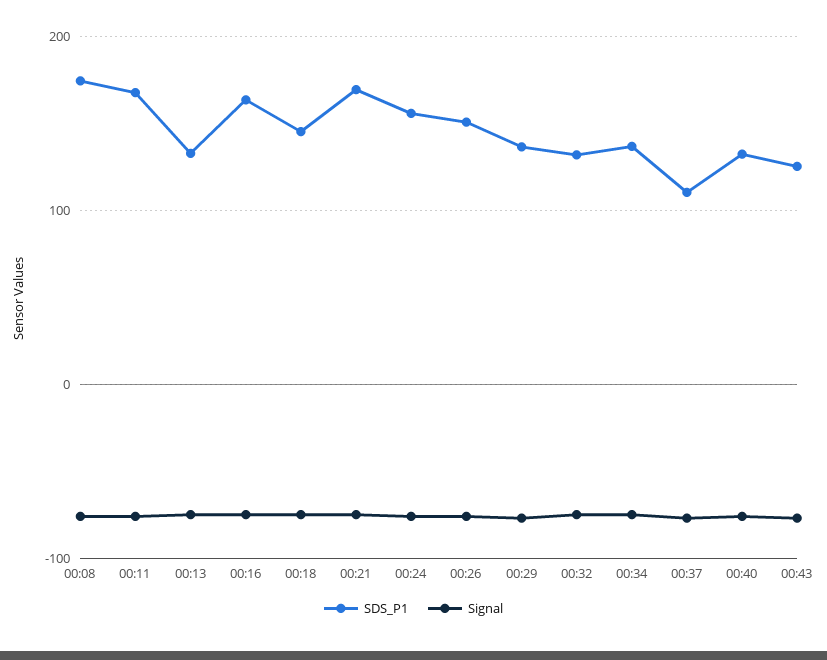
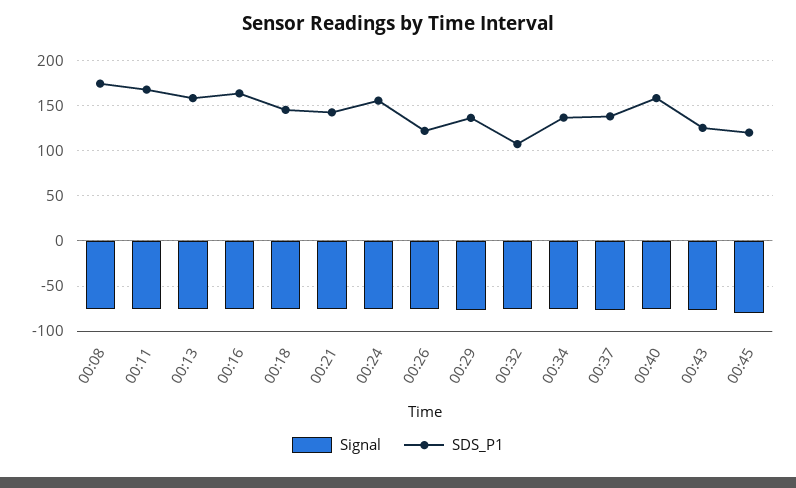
SDS_P1, 00:13: 130 -> 160
SDS_P1, 00:21: 170 -> 140
SDS_P1, 00:26: 150 -> 120
SDS_P1, 00:32: 130 -> 110
SDS_P1, 00:37: 110 -> 140
SDS_P1, 00:40: 130 -> 160
Signal, 00:45: none -> -80
SDS_P1, 00:45: none -> 120

